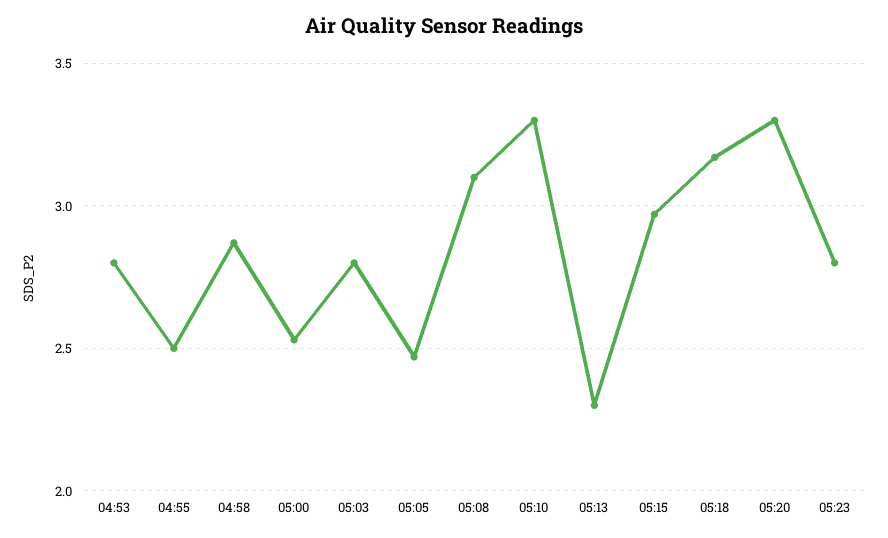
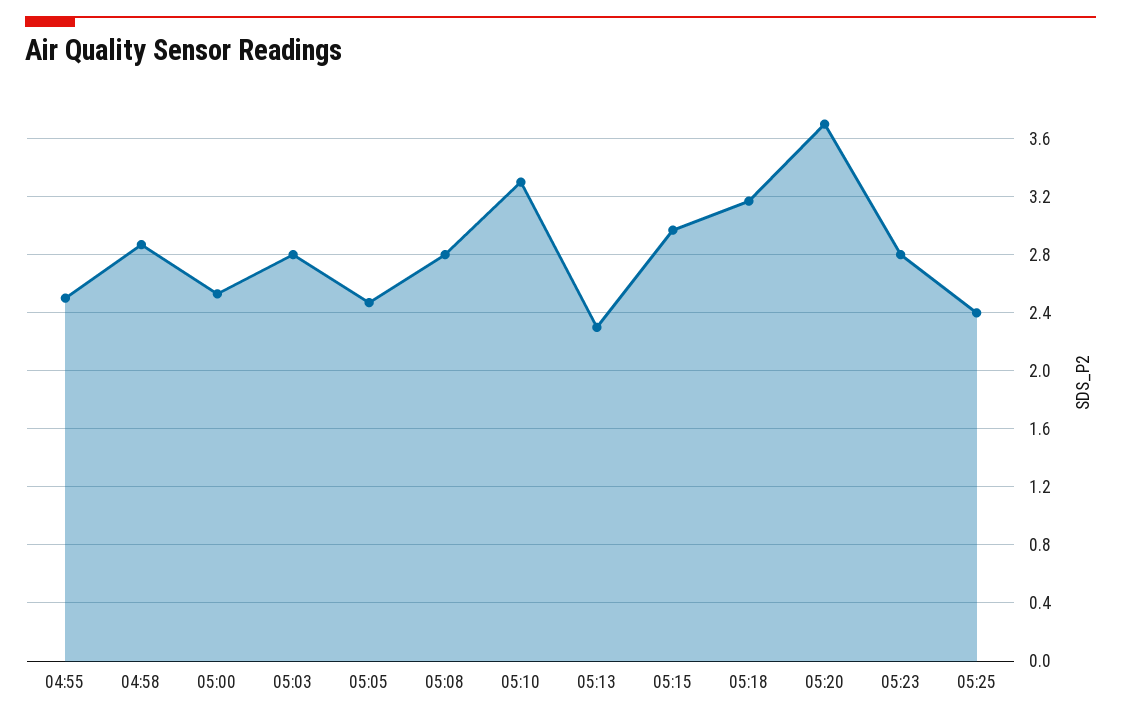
04:53: 2.8 -> none
05:08: 3.1 -> 2.8
05:20: 3.3 -> 3.7
05:25: none -> 2.4

